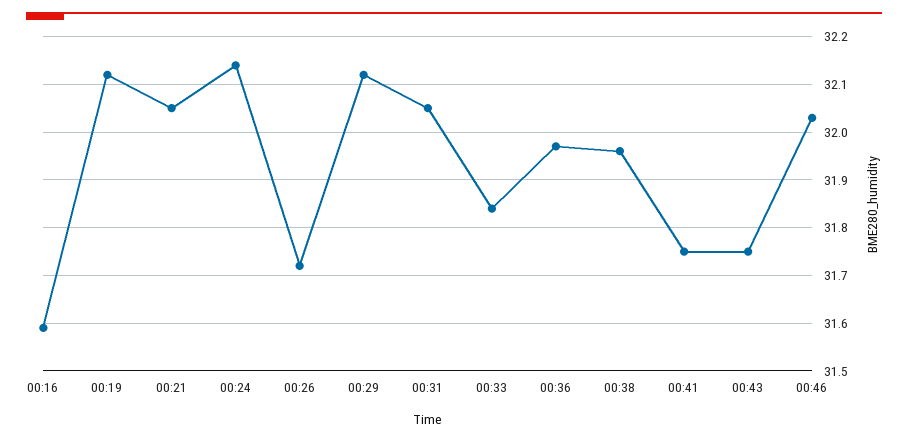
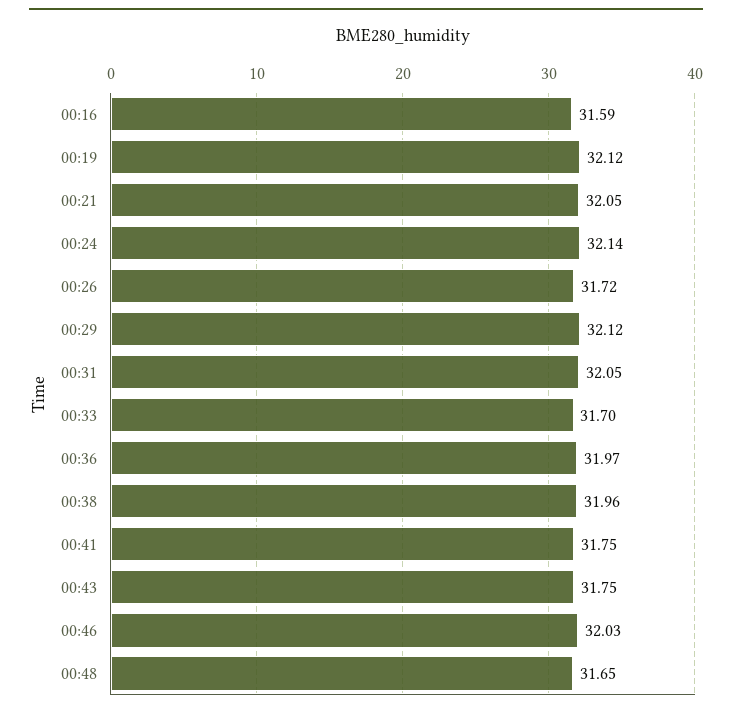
00:33: 31.85 -> 31.7
00:48: none -> 31.65

